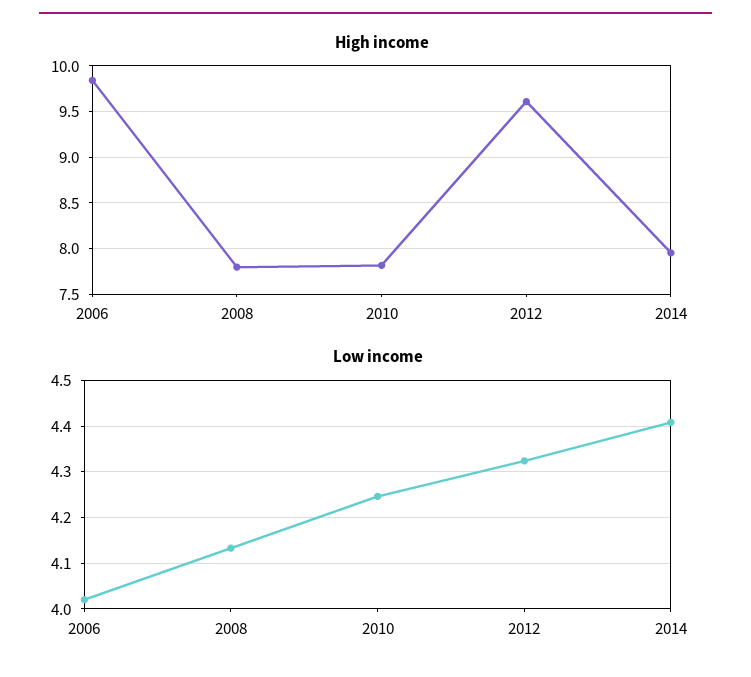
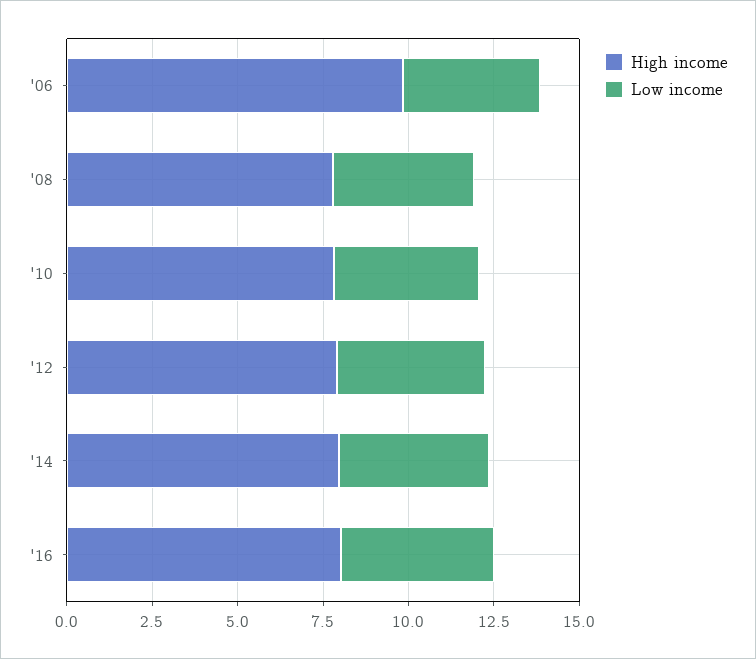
High income, 2012: 9.6 -> 8
High income, '16: none -> 8
Low income, '16: none -> 4.5

